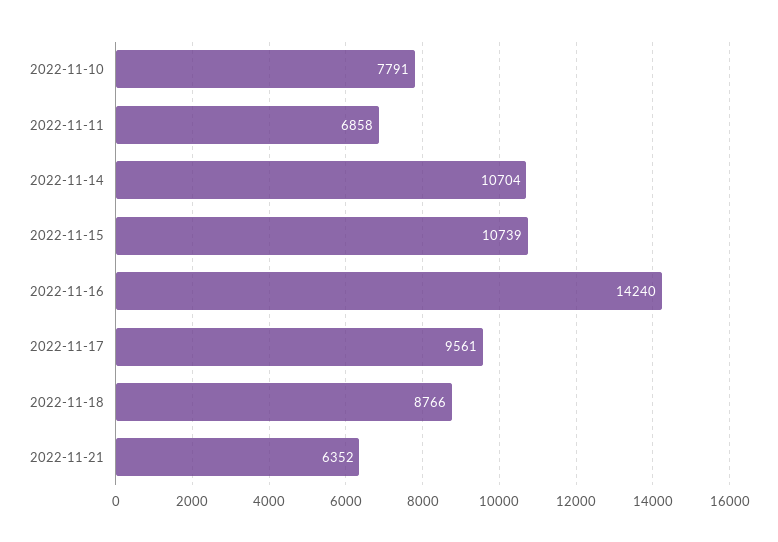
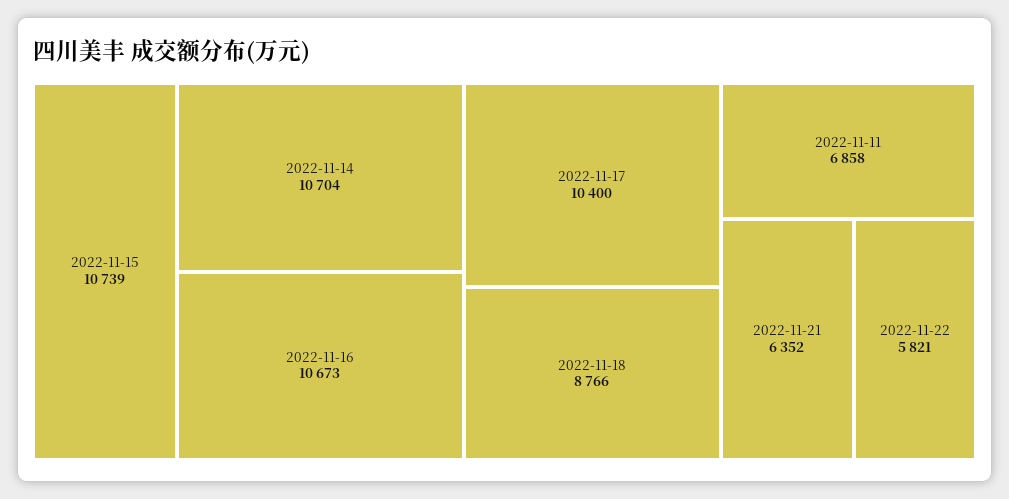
2022-11-10: 7791 -> none
2022-11-16: 14240 -> 10673
2022-11-17: 9561 -> 10400
2022-11-22: none -> 5821

